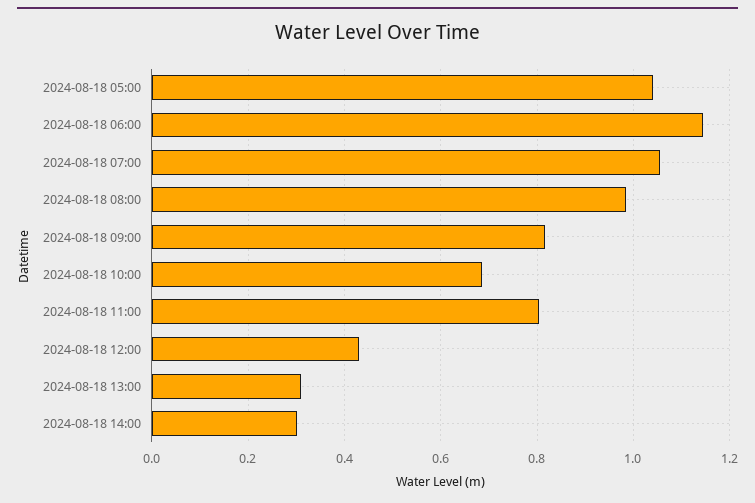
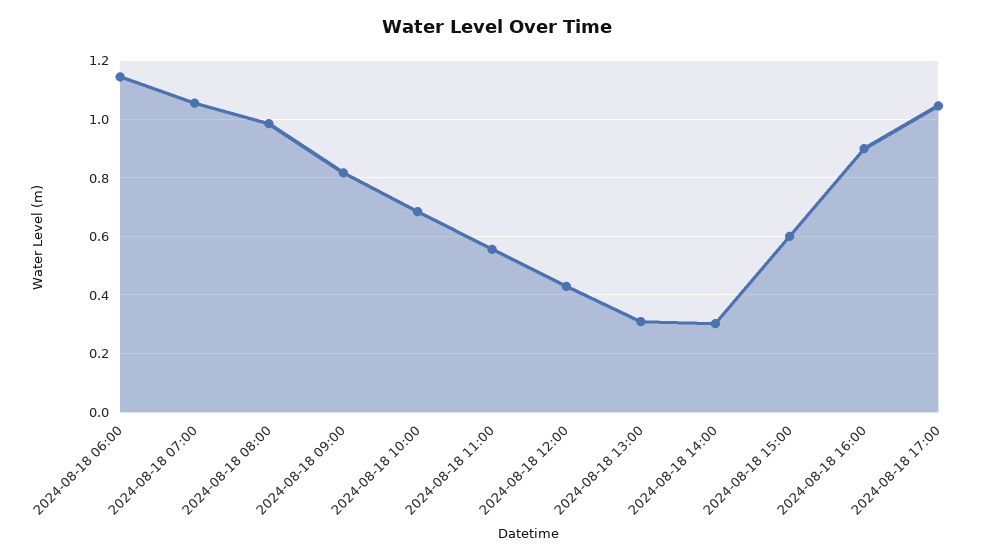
2024-08-18 05:00: 1.04 -> none
2024-08-18 11:00: 0.8 -> 0.55
2024-08-18 15:00: none -> 0.6
2024-08-18 16:00: none -> 0.9
2024-08-18 17:00: none -> 1.05

